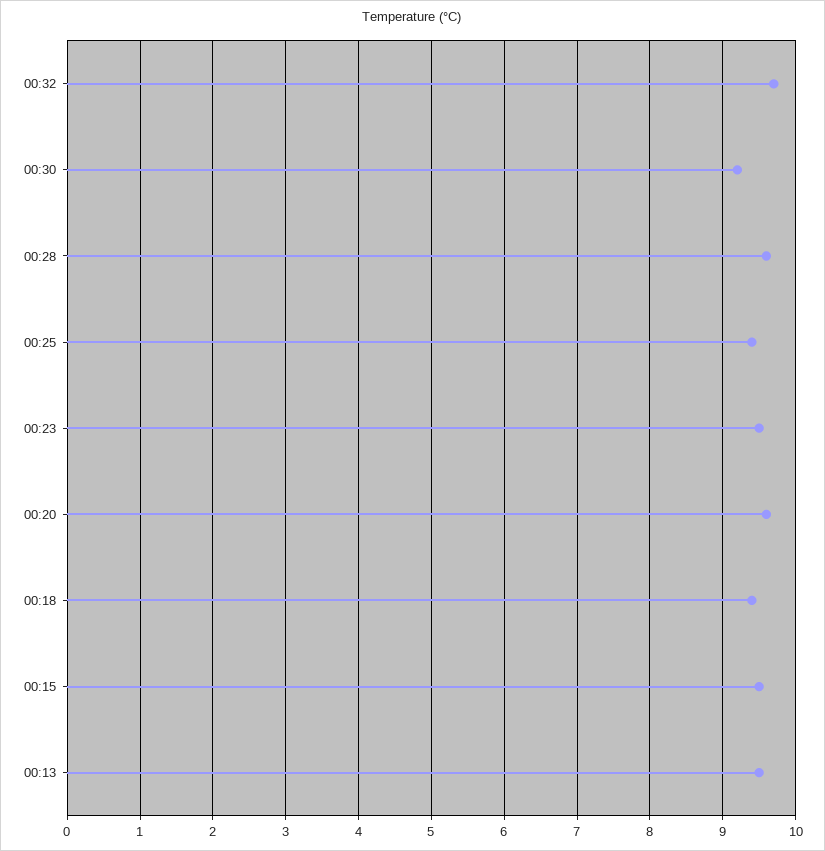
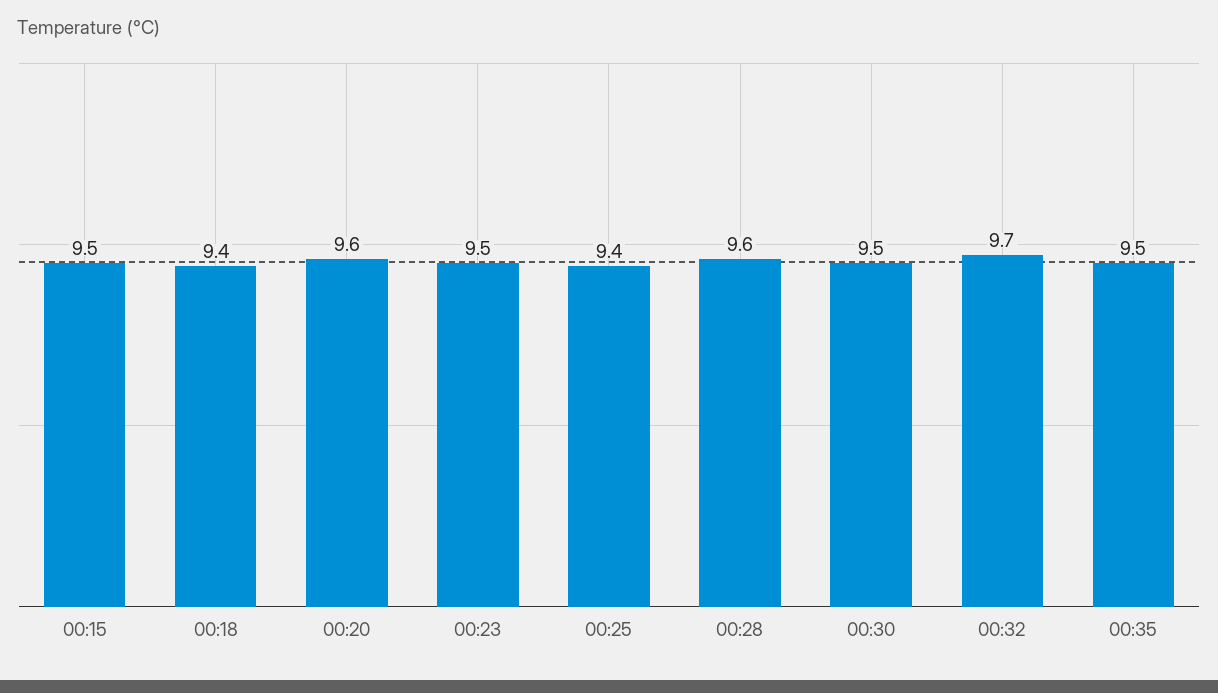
00:30: 9.2 -> 9.5
00:13: 9.5 -> none
00:35: none -> 9.5

